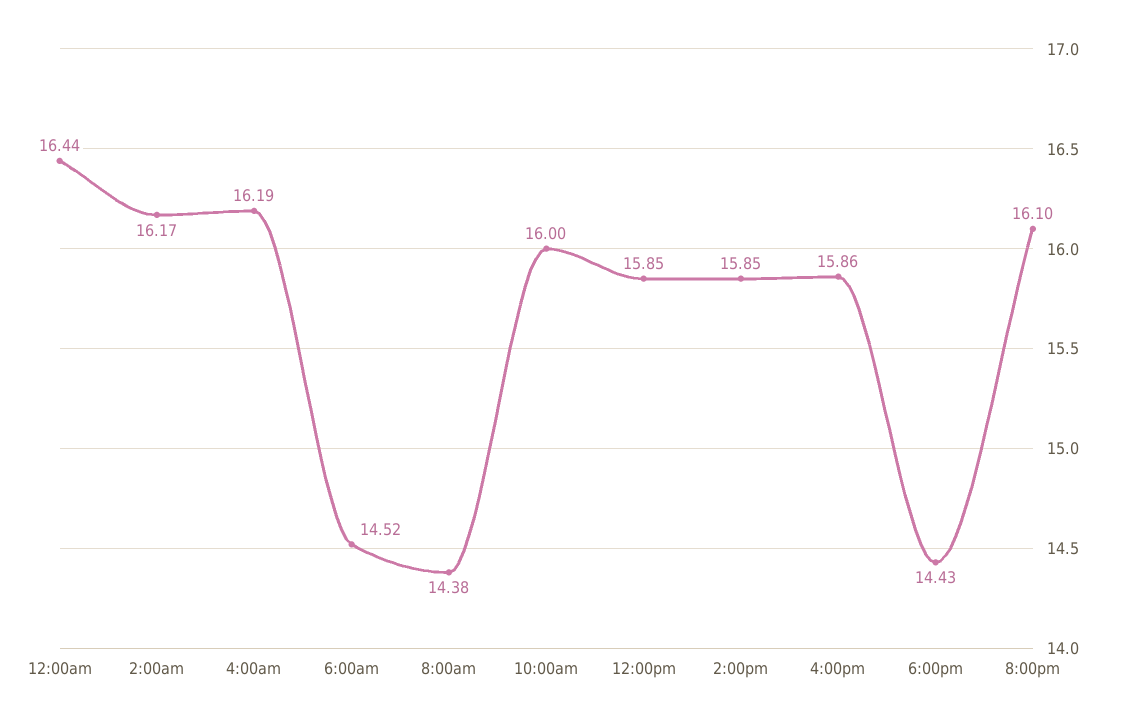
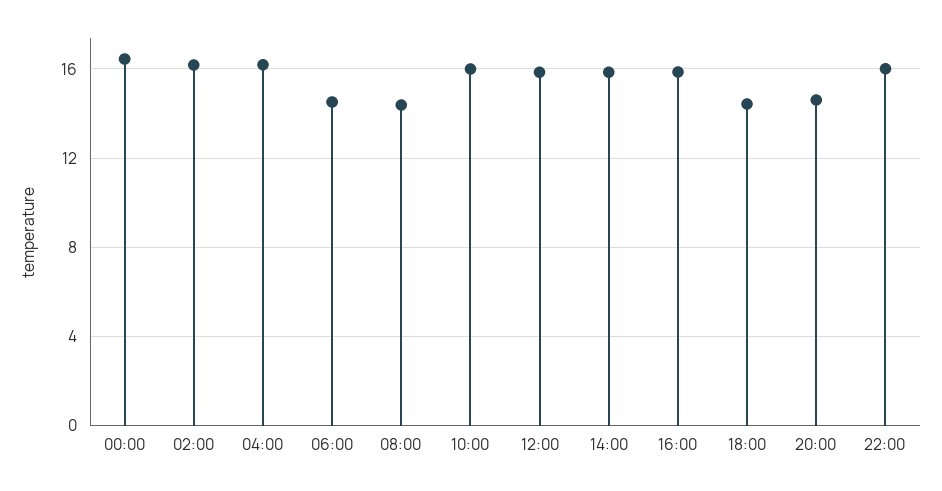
8:00pm: 16.1 -> 14.5
22:00: none -> 16

